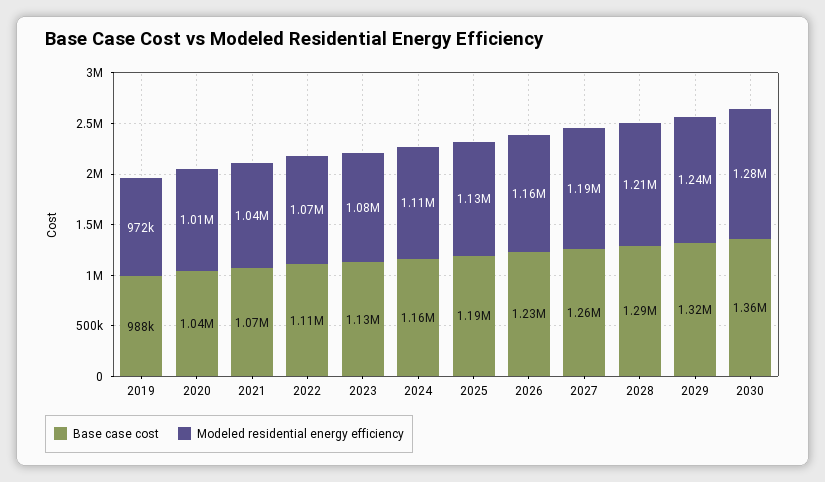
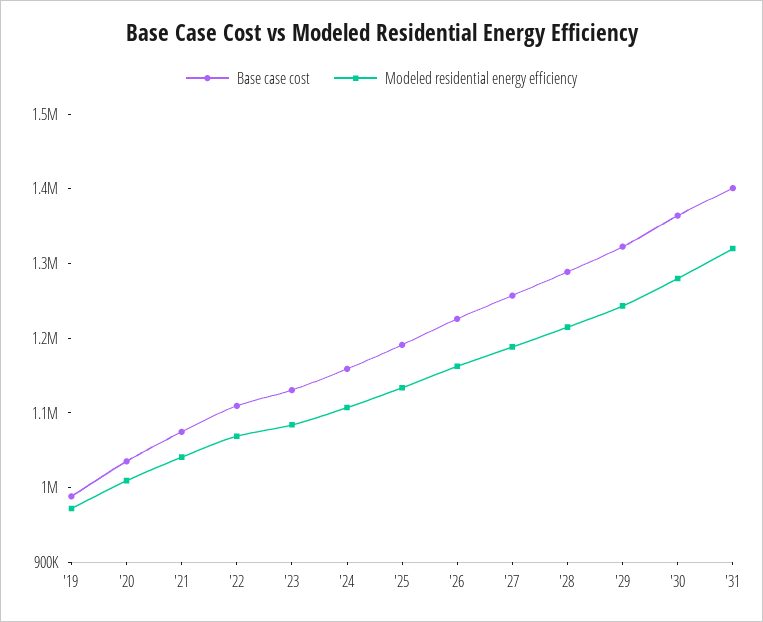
Base case cost, '31: none -> 1400000
Modeled residential energy efficiency, '31: none -> 1320000

